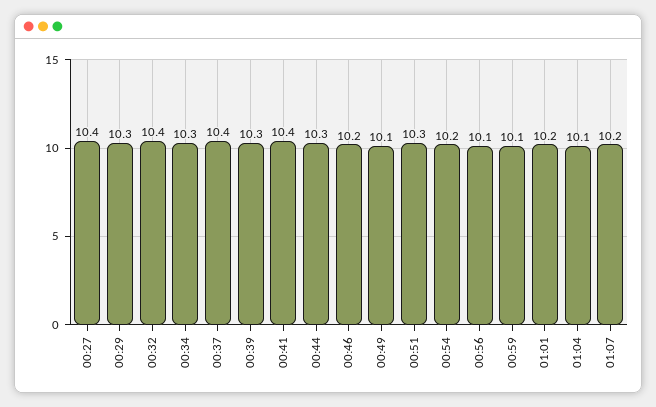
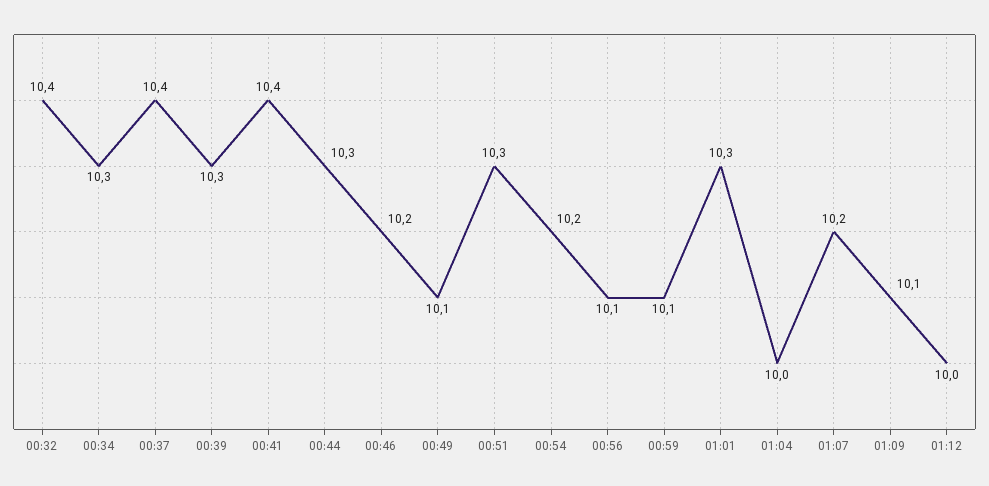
00:27: 10.4 -> none
00:29: 10.3 -> none
01:01: 10.2 -> 10.3
01:04: 10.1 -> 10
01:09: none -> 10.1
01:12: none -> 10

